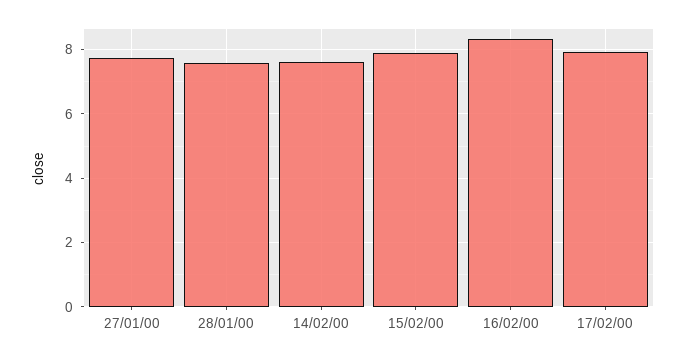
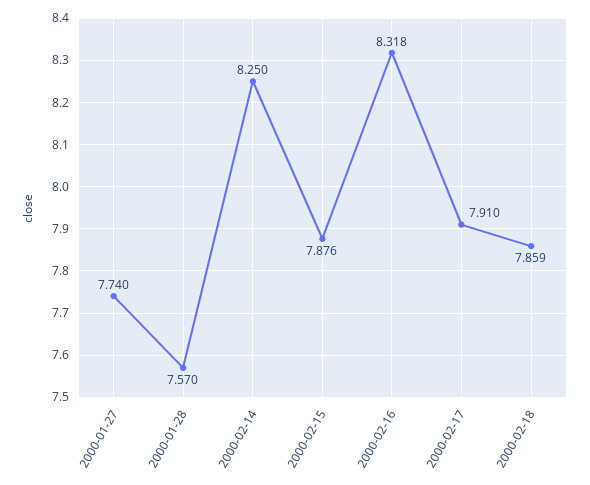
14/02/00: 7.6 -> 8.25
2000-02-18: none -> 7.859

